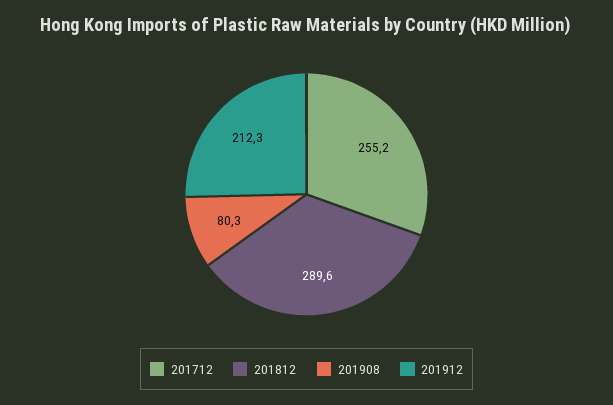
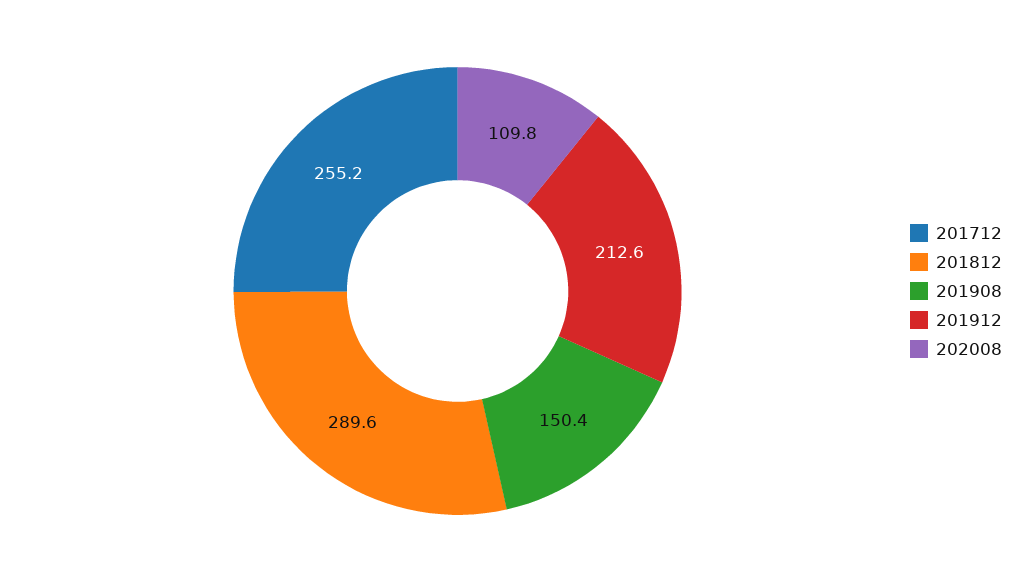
201908: 80.3 -> 150.4
201912: 212.3 -> 212.6
202008: none -> 109.8

